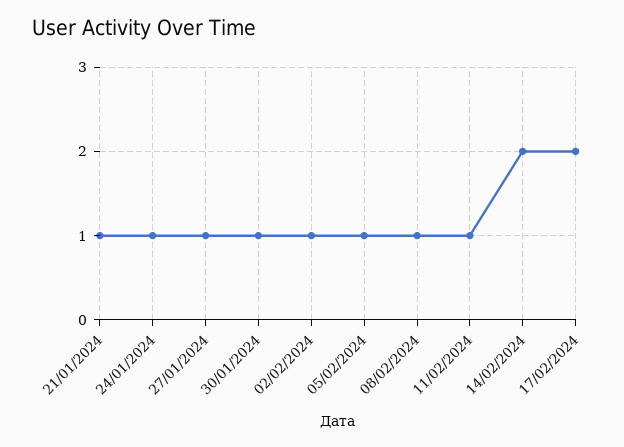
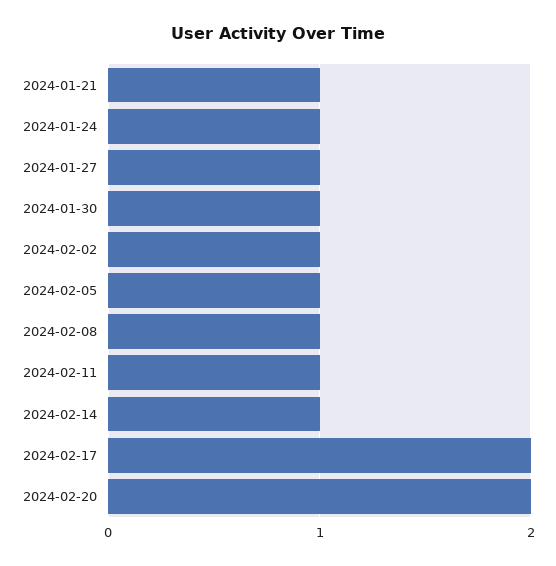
14/02/2024: 2 -> 1
2024-02-20: none -> 2

